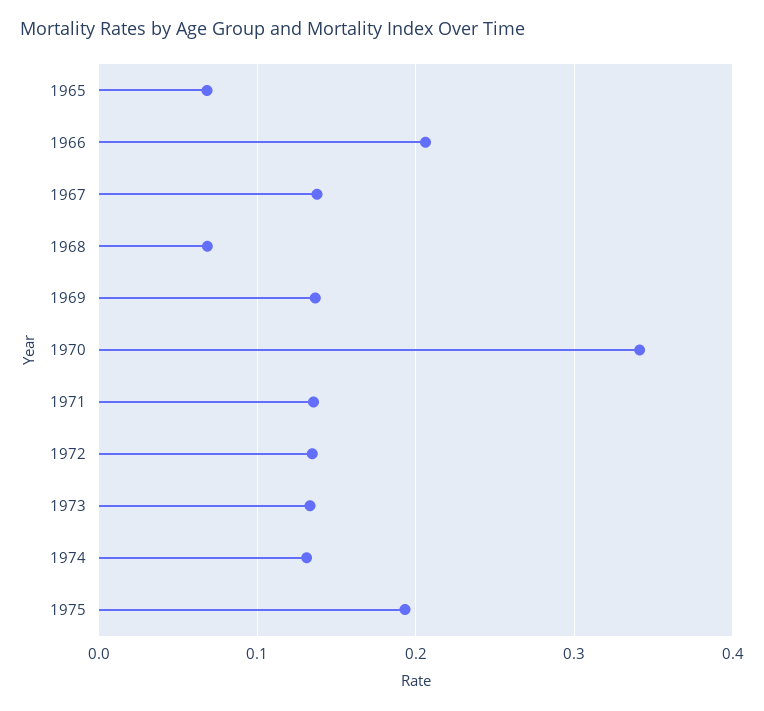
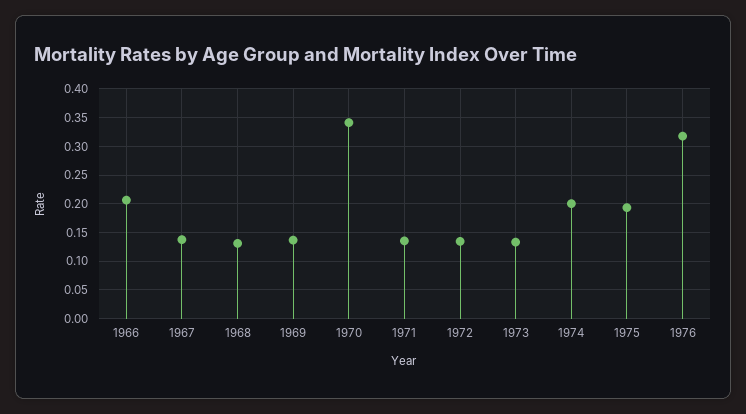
1965: 0.07 -> none
1968: 0.07 -> 0.125
1974: 0.13 -> 0.2
1976: none -> 0.325

